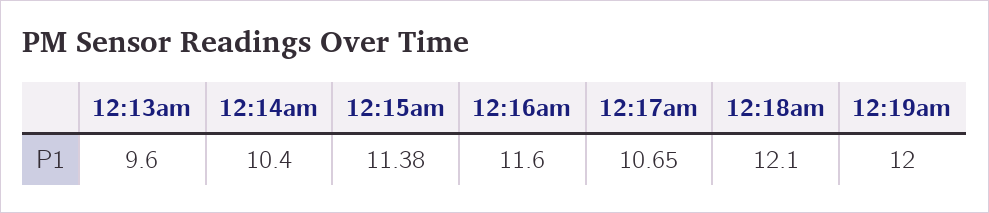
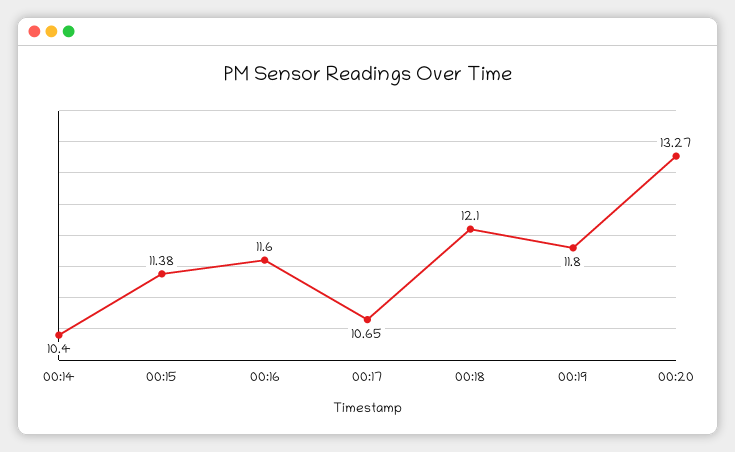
12:13am: 9.6 -> none
12:19am: 12 -> 11.8
00:20: none -> 13.27

